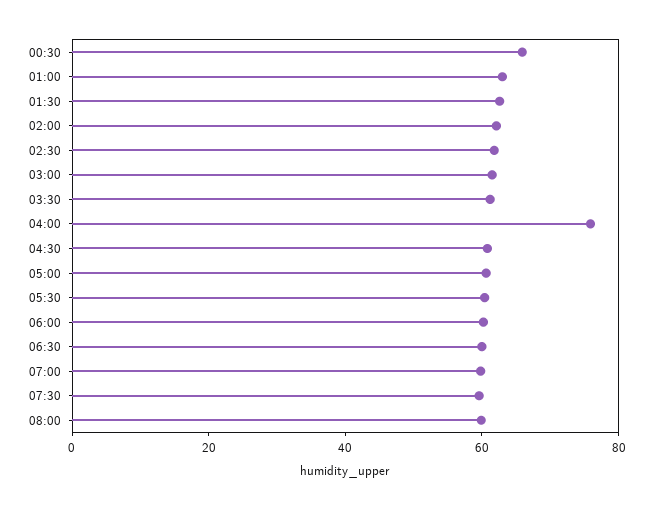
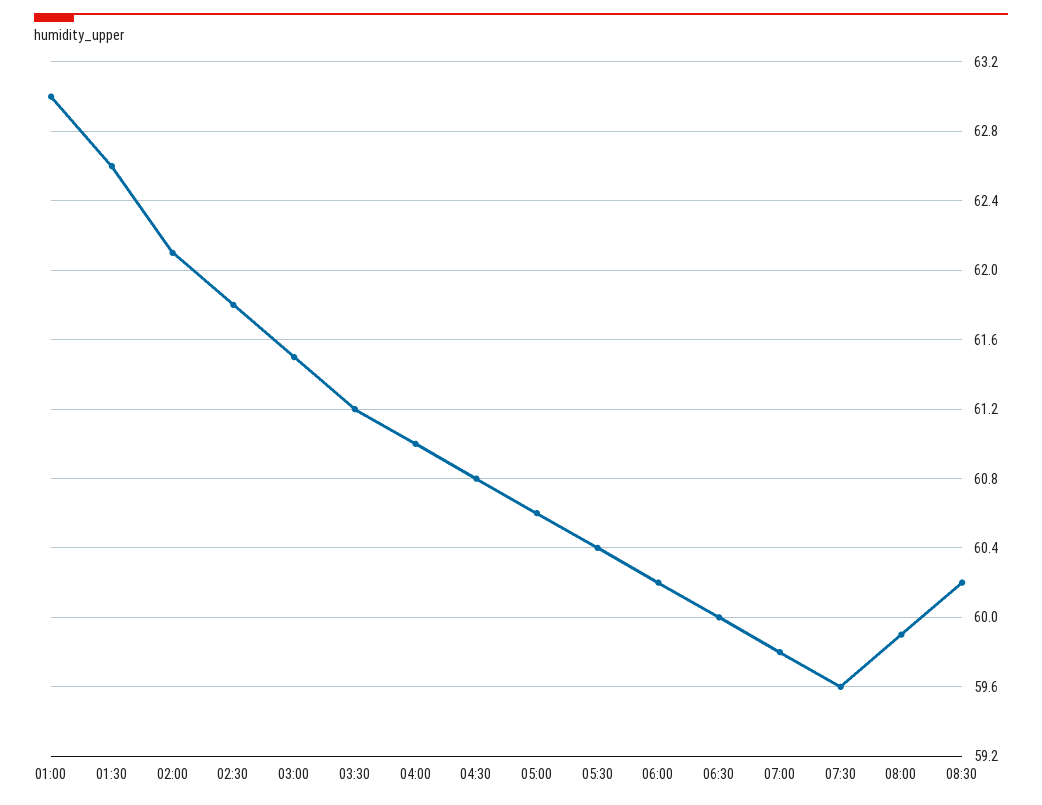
00:30: 65 -> none
04:00: 75 -> 61
08:30: none -> 60.2

